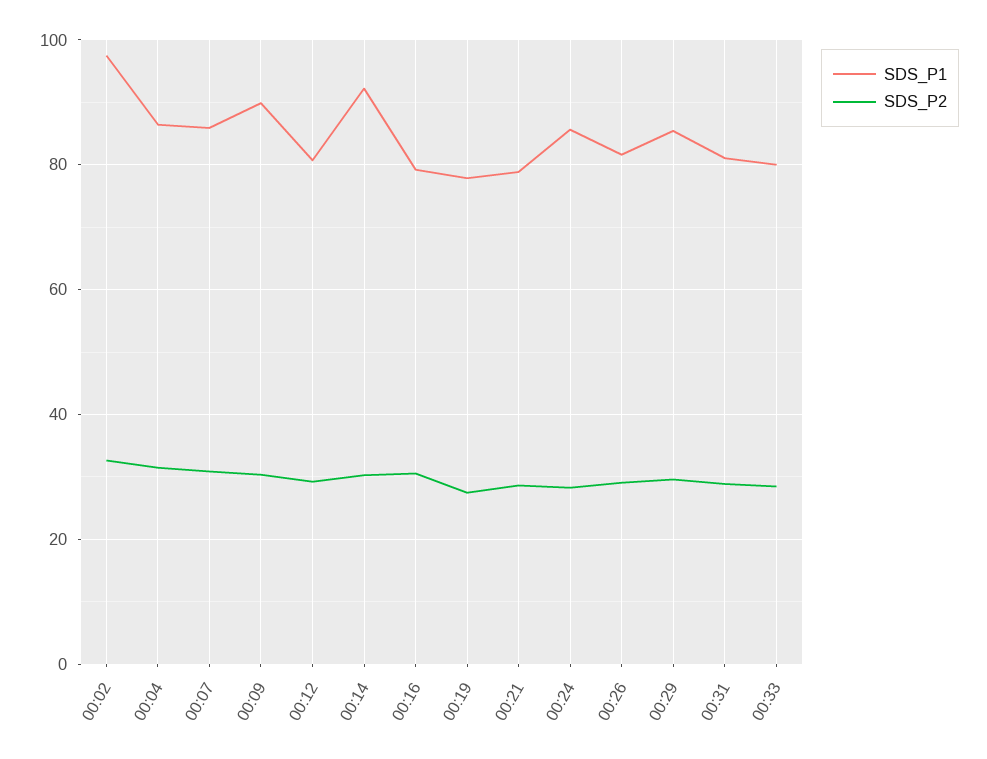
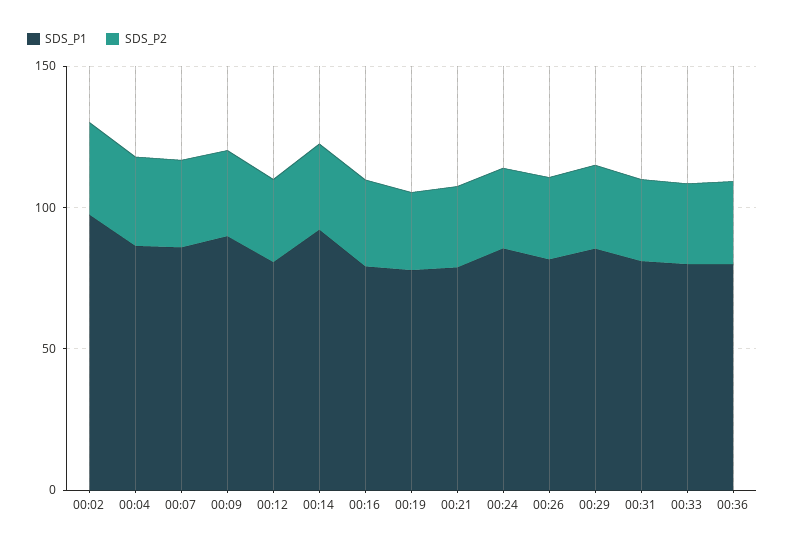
SDS_P1, 00:36: none -> 80
SDS_P2, 00:36: none -> 30

